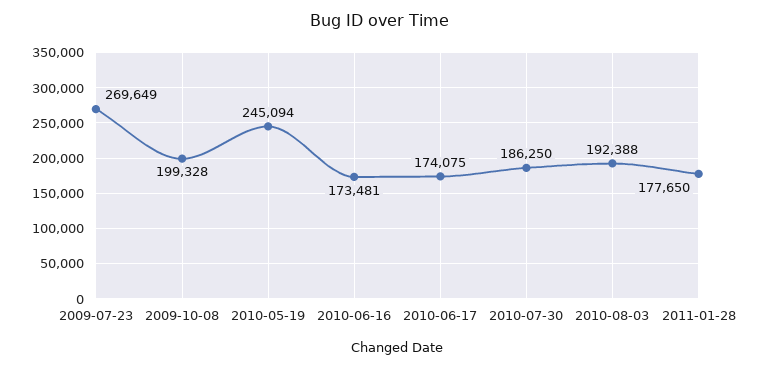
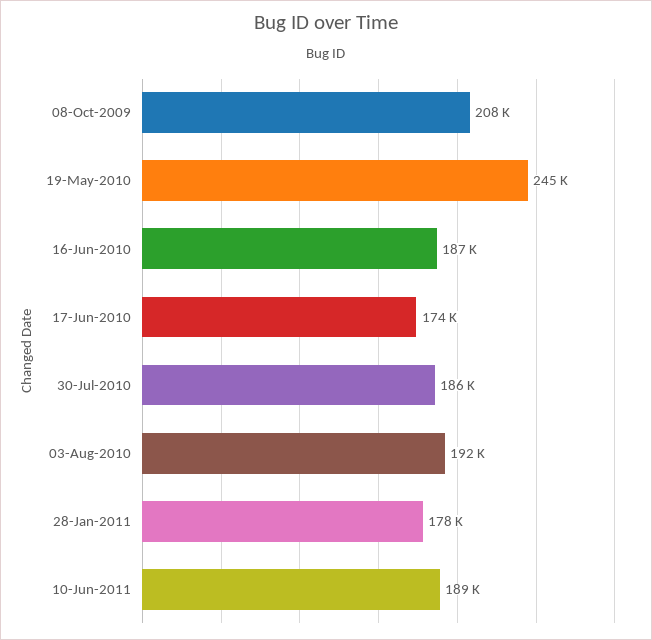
2009-07-23: 269649 -> none
2009-10-08: 199328 -> 208000
2010-06-16: 173481 -> 187000
10-Jun-2011: none -> 189000

